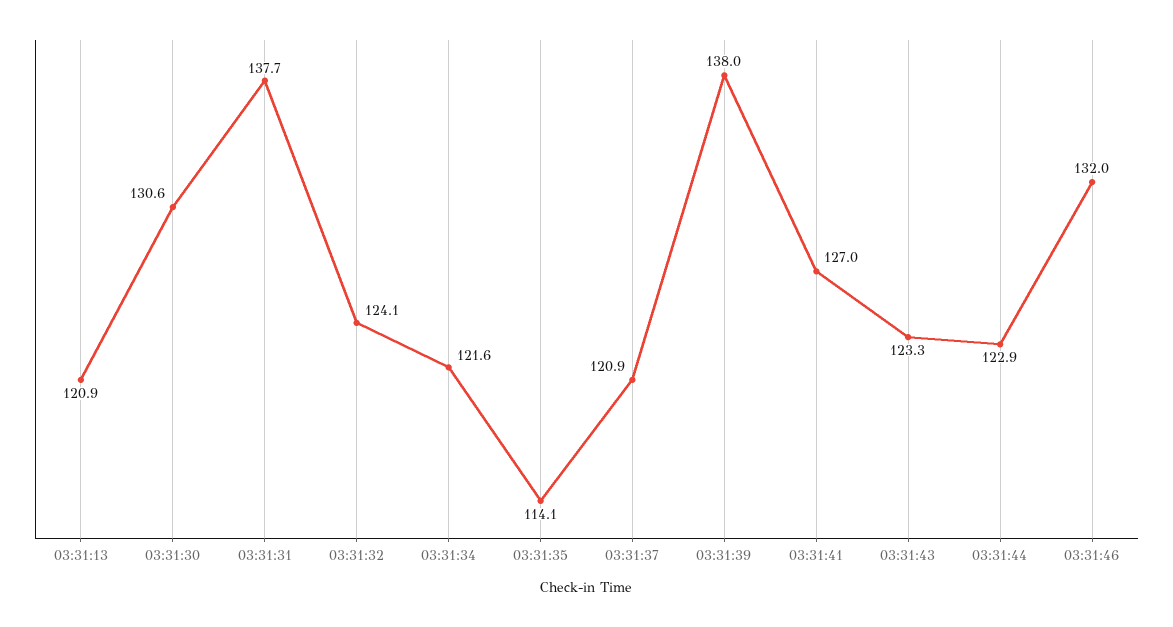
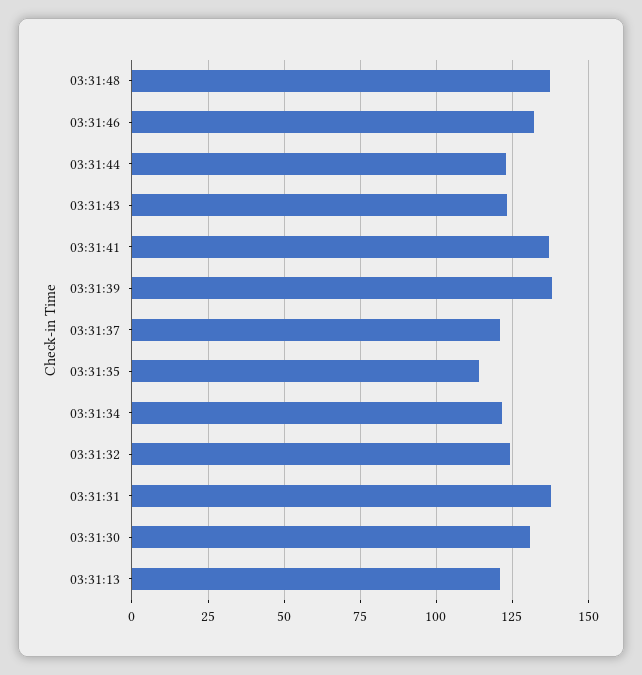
03:31:41: 127 -> 137.5
03:31:48: none -> 137.5

